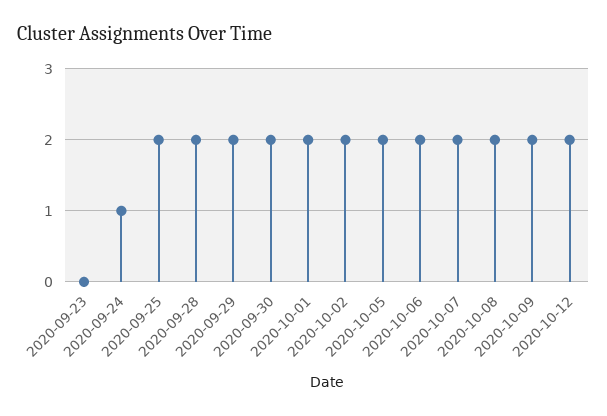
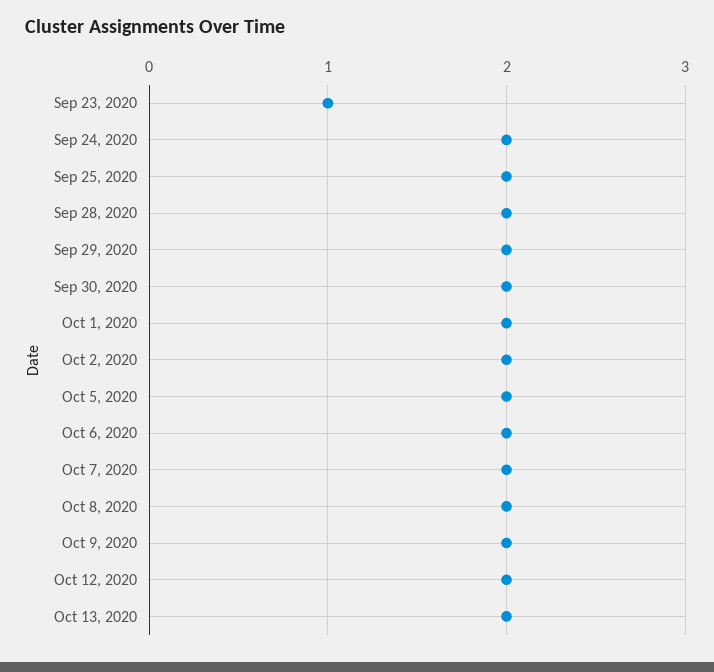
2020-09-23: 0 -> 1
2020-09-24: 1 -> 2
Oct 13, 2020: none -> 2

